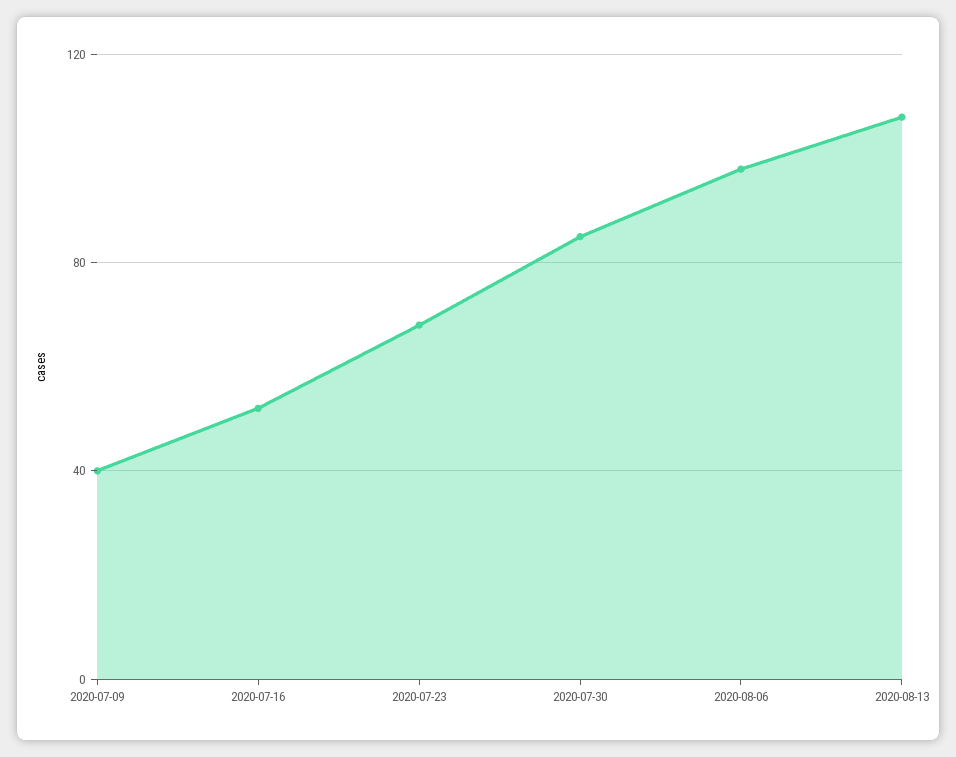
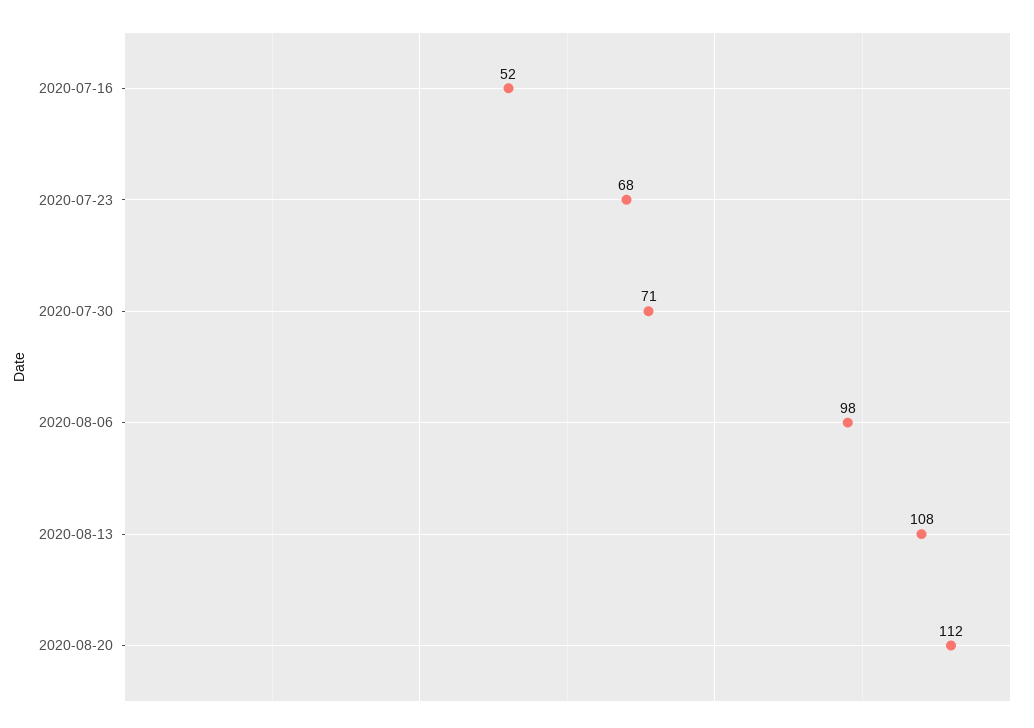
2020-07-09: 40 -> none
2020-07-30: 85 -> 71
2020-08-20: none -> 112

